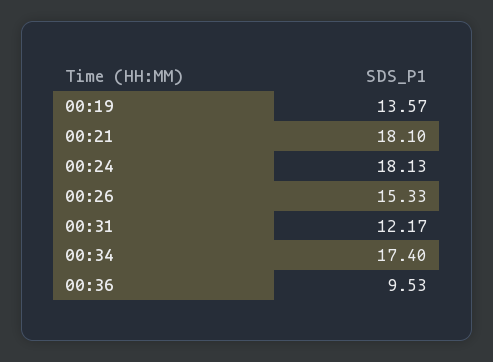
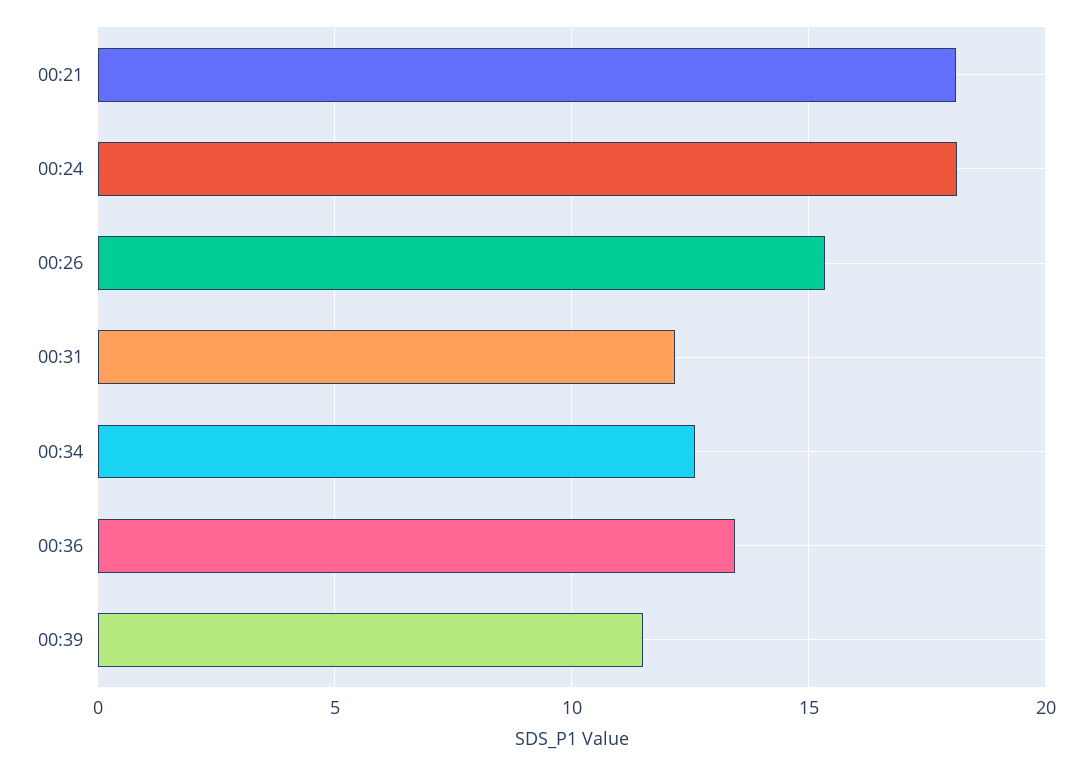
00:19: 13.57 -> none
00:34: 17.4 -> 12.5
00:36: 9.53 -> 13.5
00:39: none -> 11.5

